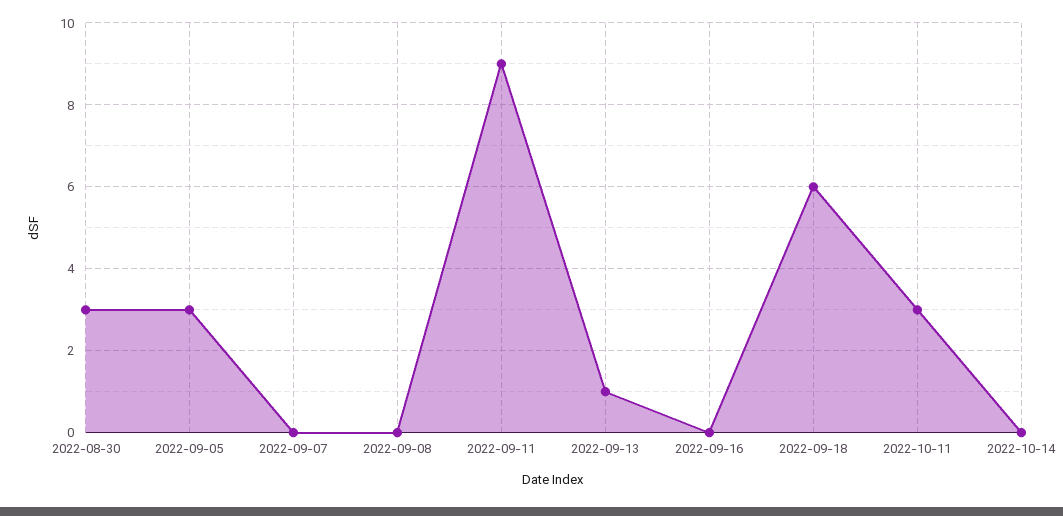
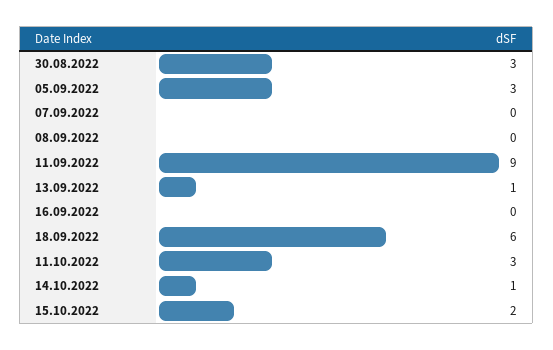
2022-10-14: 0 -> 1
15.10.2022: none -> 2

